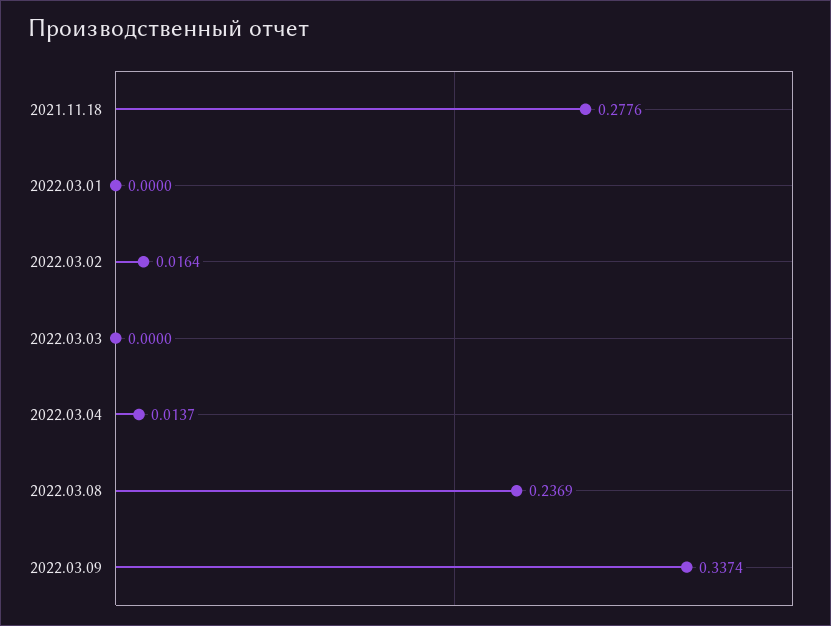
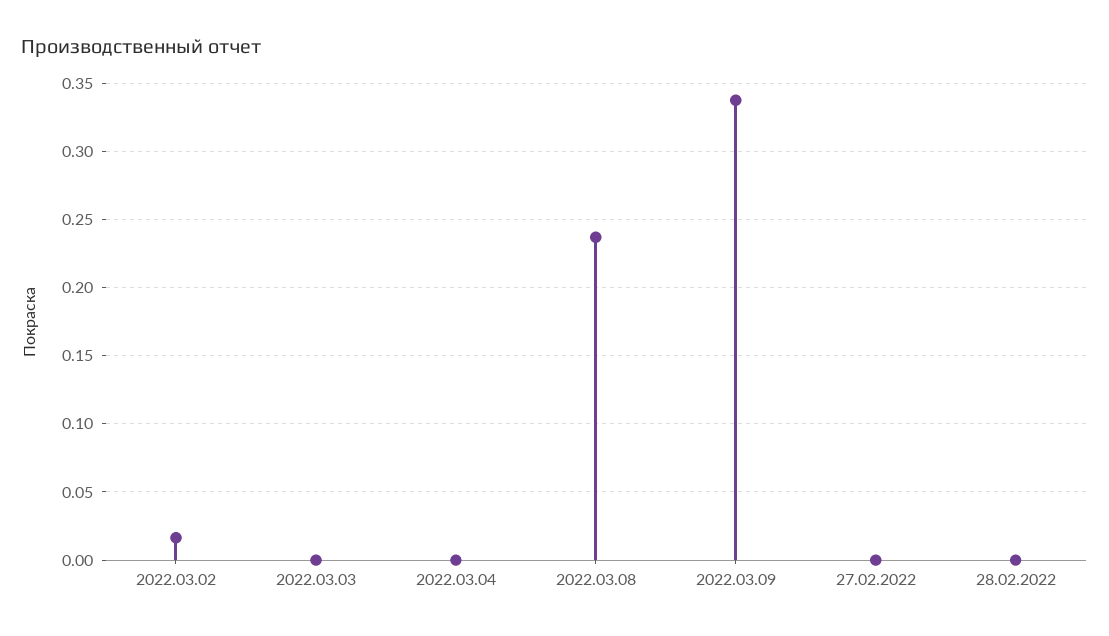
2021.11.18: 0.2776 -> none
2022.03.01: 0 -> none
2022.03.04: 0.0137 -> 0
27.02.2022: none -> 0
28.02.2022: none -> 0

